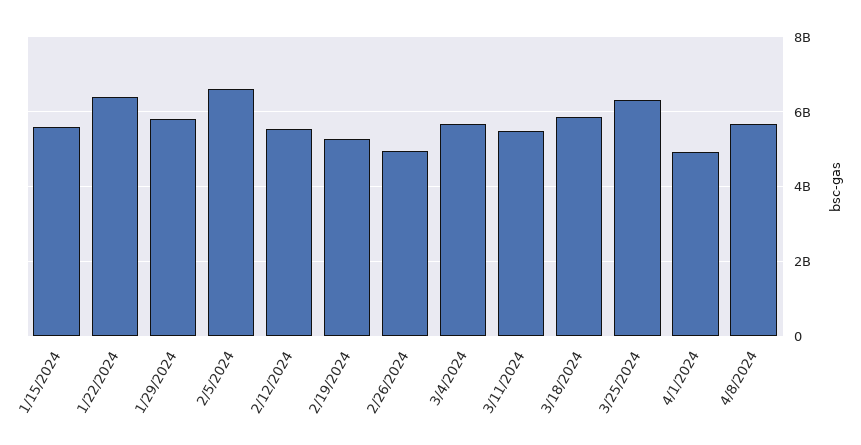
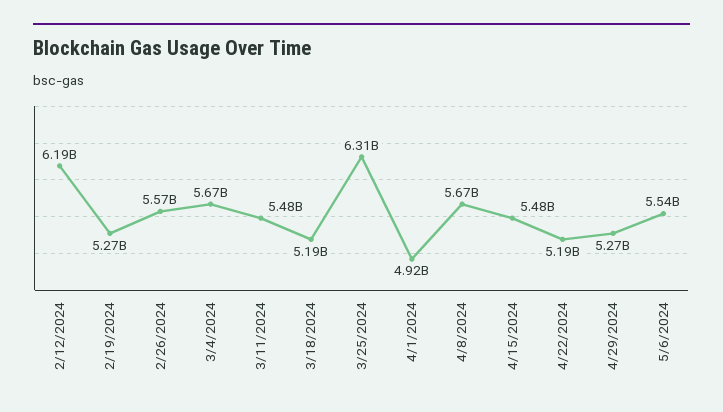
1/15/2024: 5600000000 -> none
1/22/2024: 6400000000 -> none
1/29/2024: 5800000000 -> none
2/5/2024: 6600000000 -> none
2/12/2024: 5600000000 -> 6190000000
2/26/2024: 5000000000 -> 5570000000
3/18/2024: 5800000000 -> 5190000000
4/15/2024: none -> 5480000000
4/22/2024: none -> 5190000000
4/29/2024: none -> 5270000000
5/6/2024: none -> 5540000000

